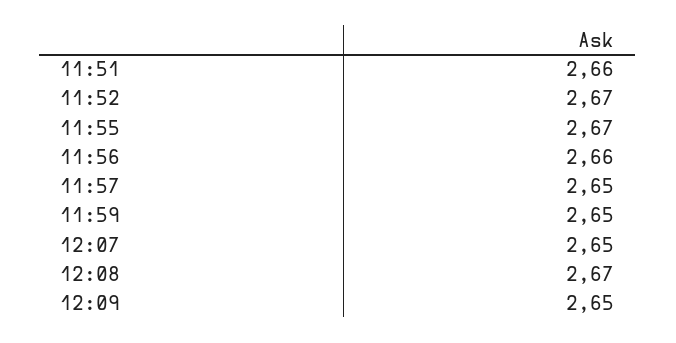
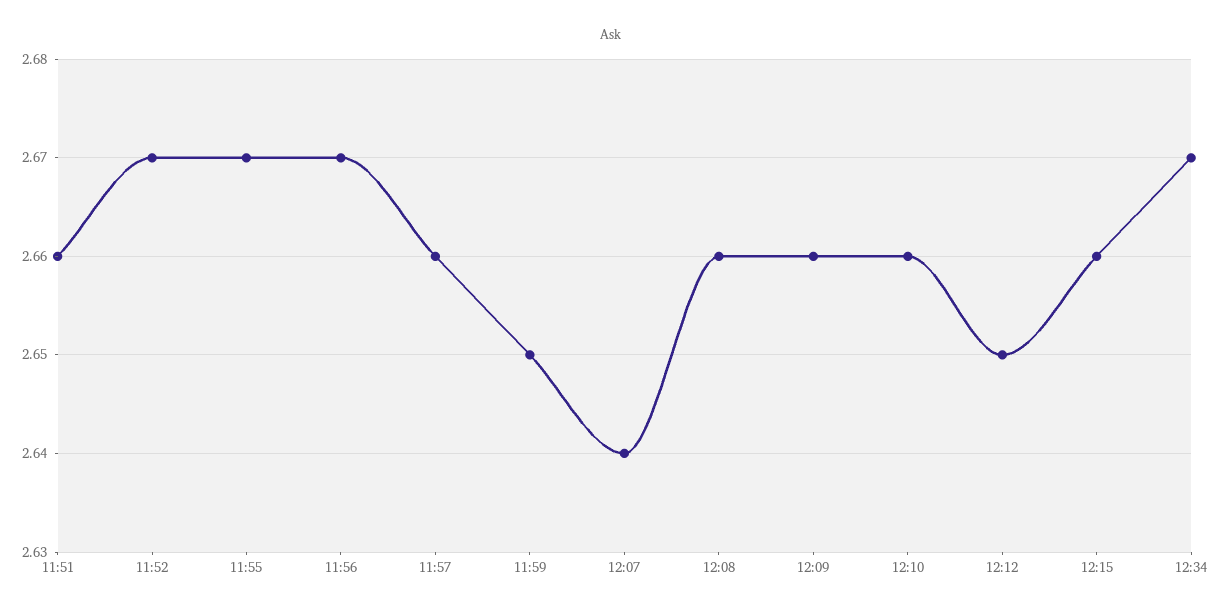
11:56: 2.66 -> 2.67
11:57: 2.65 -> 2.66
12:07: 2.65 -> 2.64
12:08: 2.67 -> 2.66
12:09: 2.65 -> 2.66
12:10: none -> 2.66
12:12: none -> 2.65
12:15: none -> 2.66
12:34: none -> 2.67

